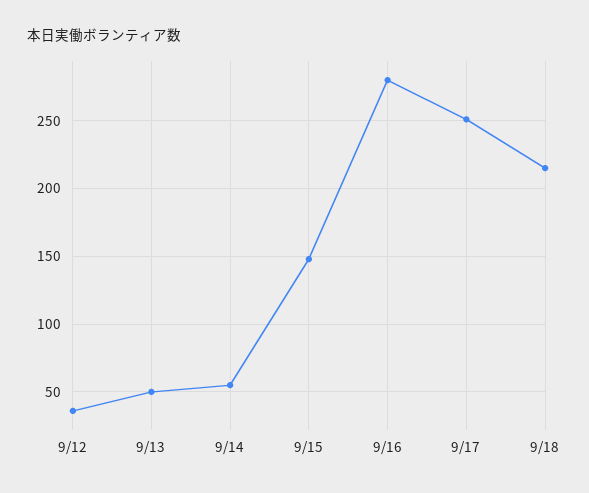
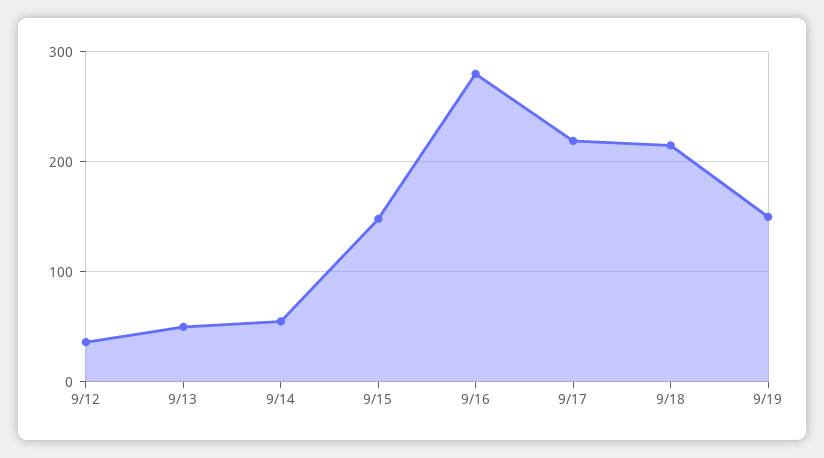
9/17: 250 -> 220
9/19: none -> 150

